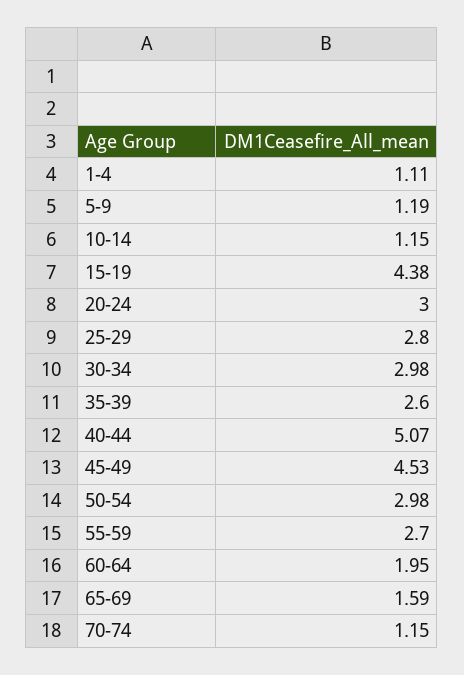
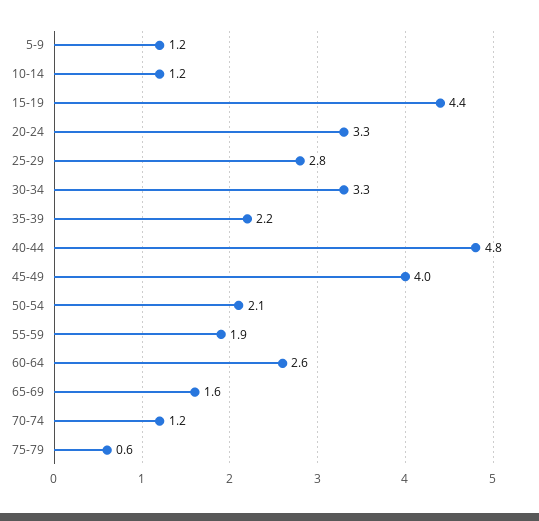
1-4: 1.11 -> none
20-24: 3 -> 3.3
30-34: 2.98 -> 3.3
35-39: 2.6 -> 2.2
40-44: 5.07 -> 4.8
45-49: 4.53 -> 4
50-54: 2.98 -> 2.1
55-59: 2.7 -> 1.9
60-64: 1.95 -> 2.6
75-79: none -> 0.6

